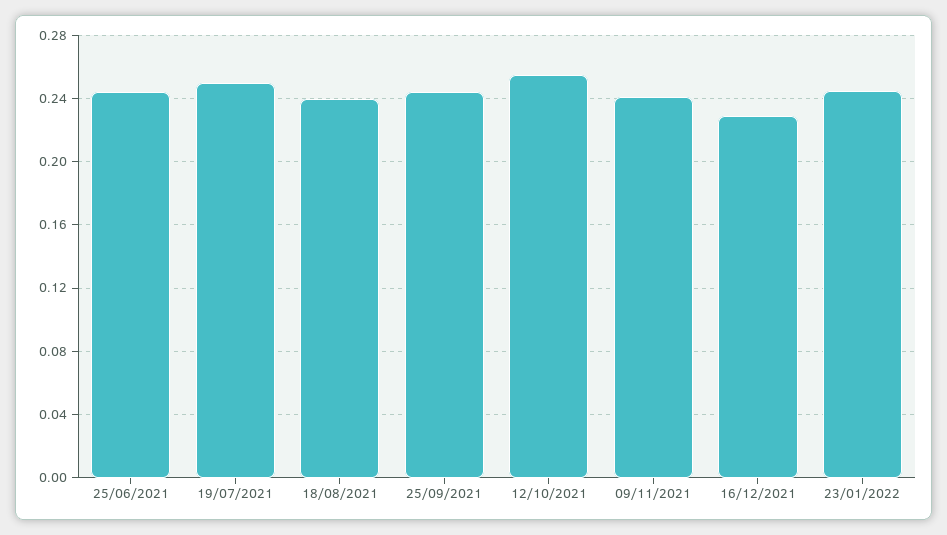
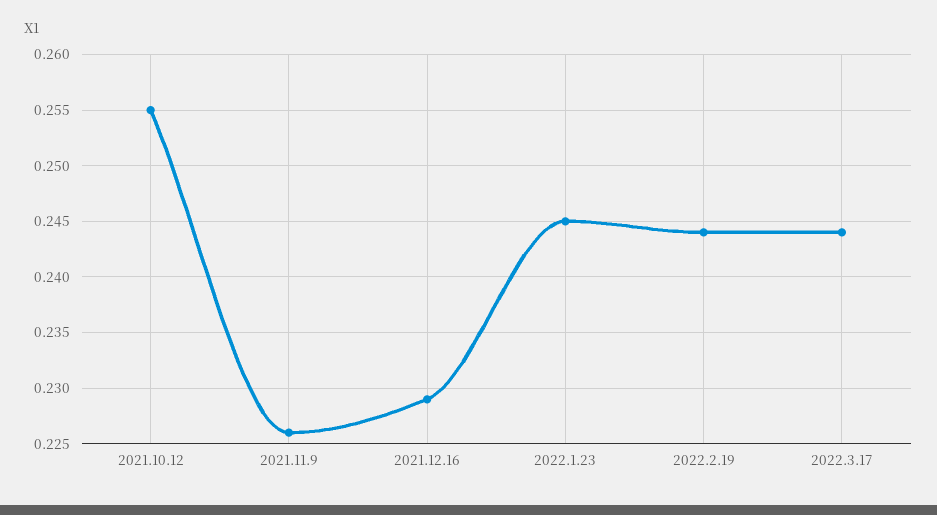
25/06/2021: 0.245 -> none
19/07/2021: 0.25 -> none
18/08/2021: 0.24 -> none
25/09/2021: 0.245 -> none
09/11/2021: 0.24 -> 0.226
2022.2.19: none -> 0.244
2022.3.17: none -> 0.244

